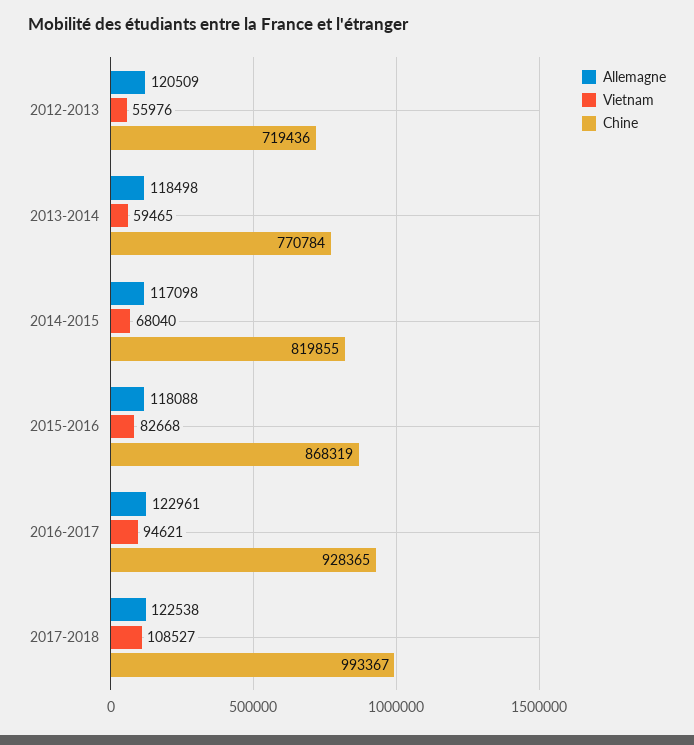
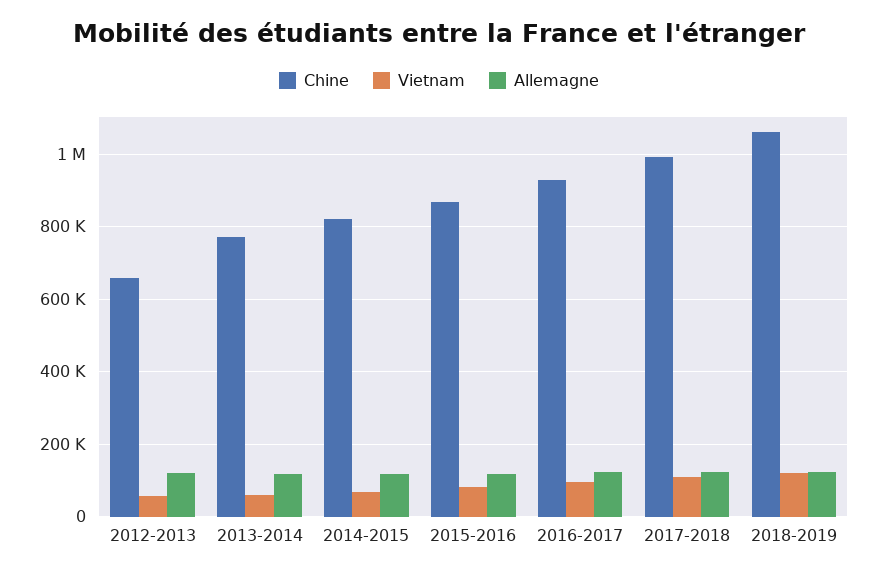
Chine, 2012-2013: 719436 -> 660000
Chine, 2018-2019: none -> 1060000
Vietnam, 2018-2019: none -> 120000
Allemagne, 2018-2019: none -> 120000

